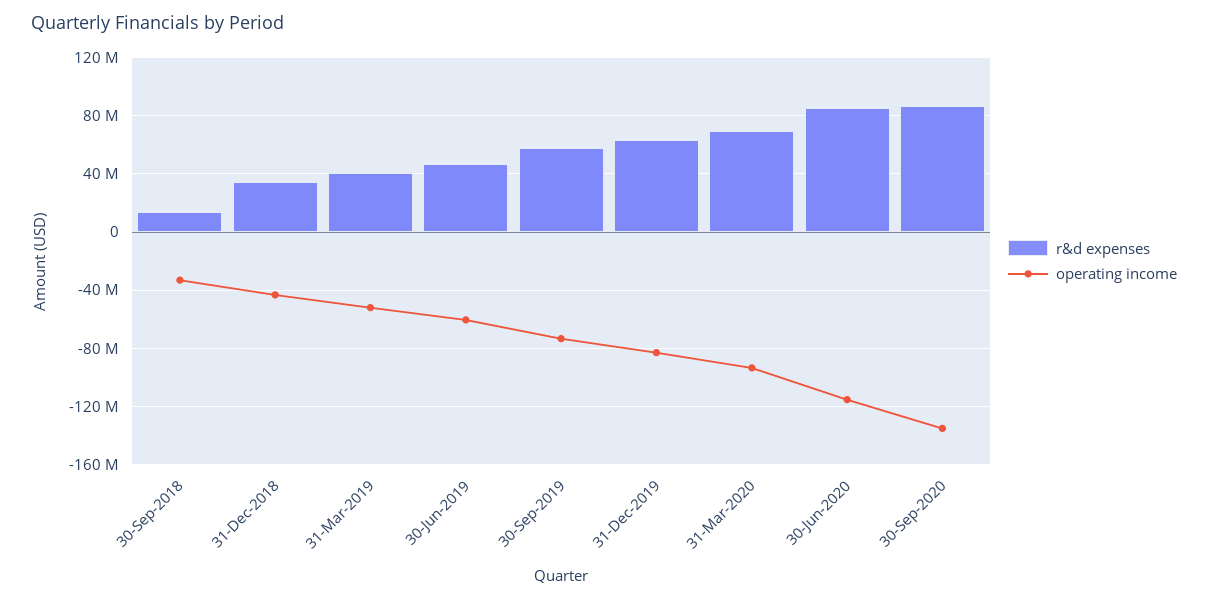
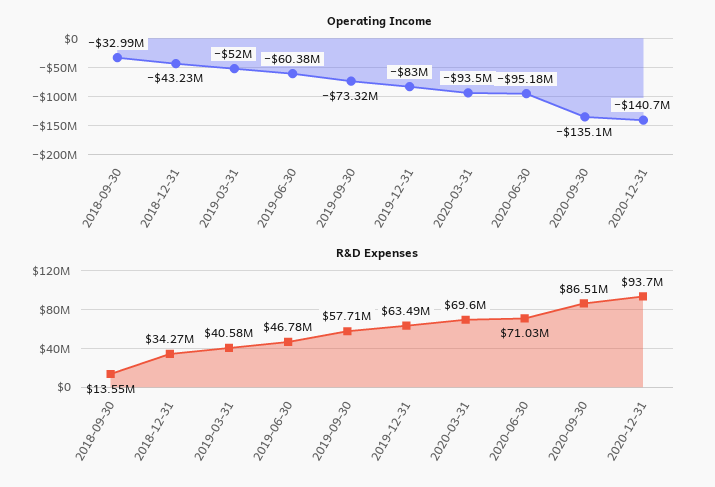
r&d expenses, 30-Jun-2020: 85000000 -> 71030000
operating income, 30-Jun-2020: -115000000 -> -95180000
operating income, 2020-12-31: none -> -140700000
r&d expenses, 2020-12-31: none -> 93700000

